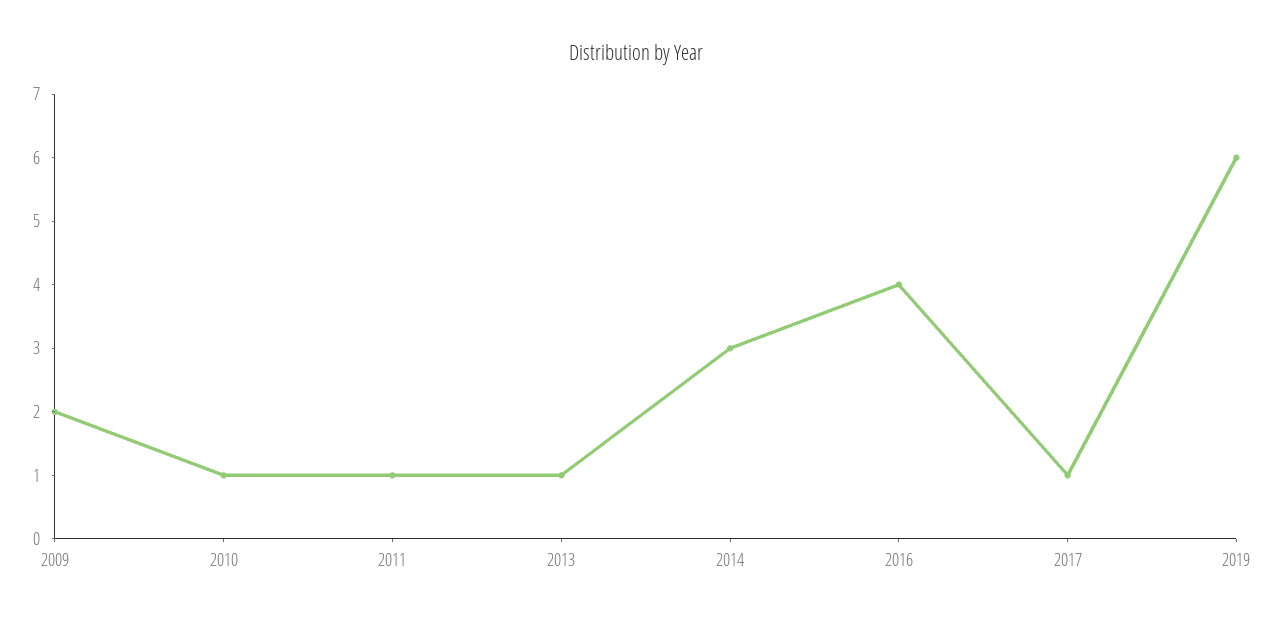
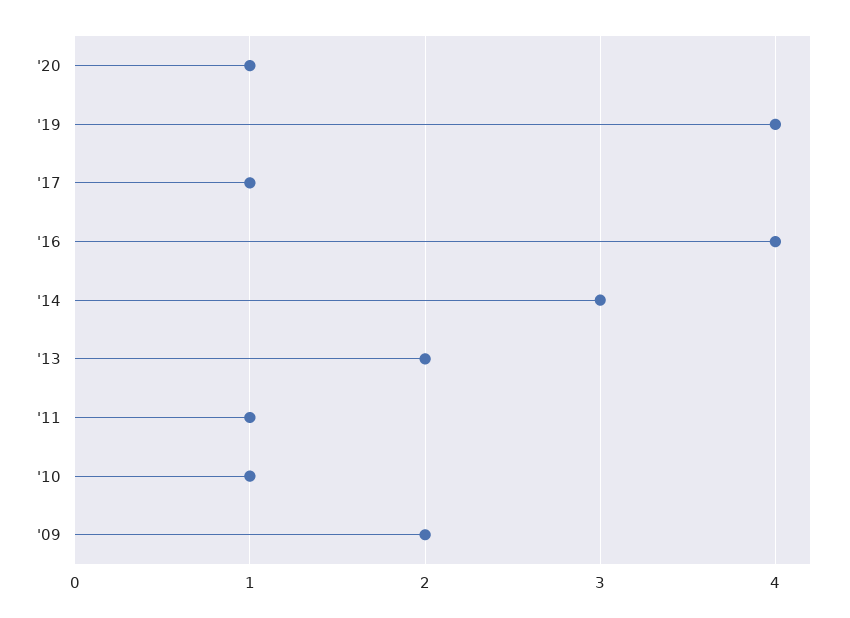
2013: 1 -> 2
2019: 6 -> 4
'20: none -> 1

